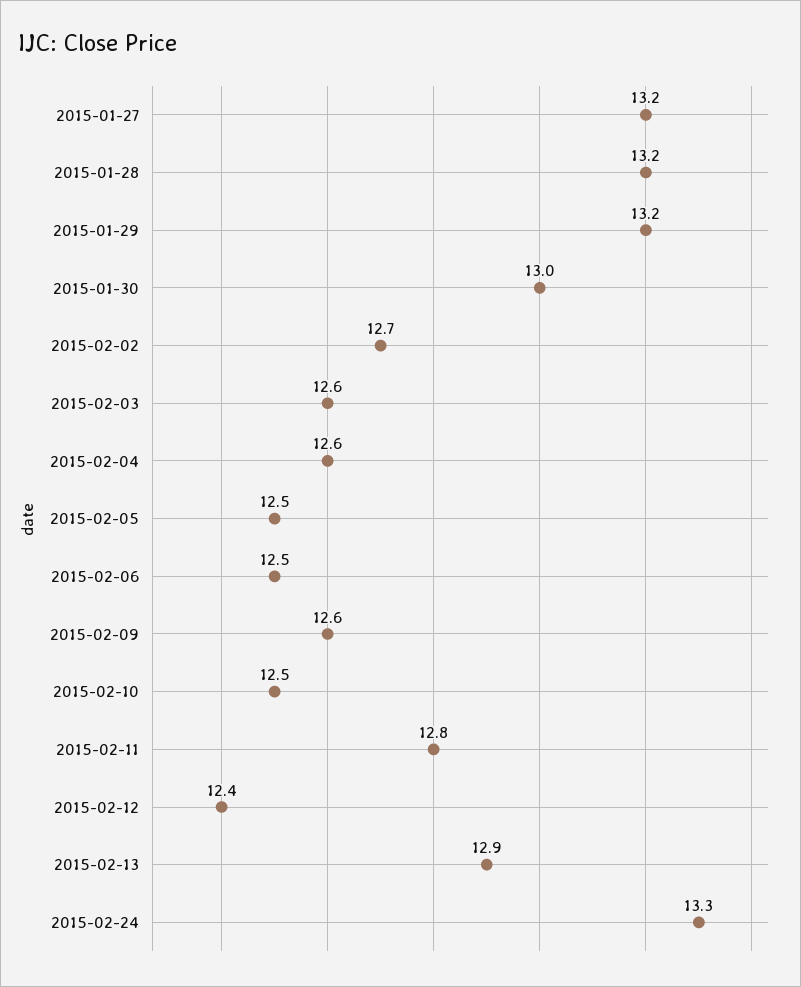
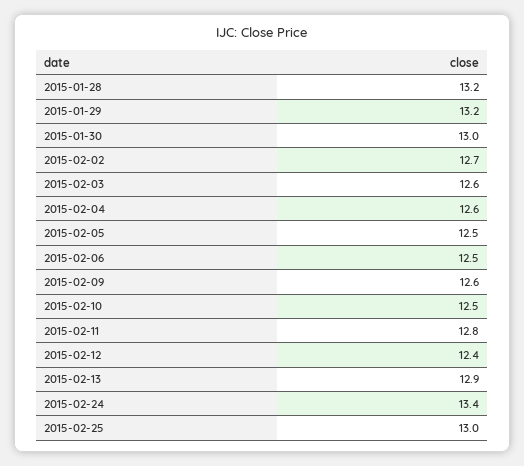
2015-01-27: 13.2 -> none
2015-02-24: 13.3 -> 13.4
2015-02-25: none -> 13

